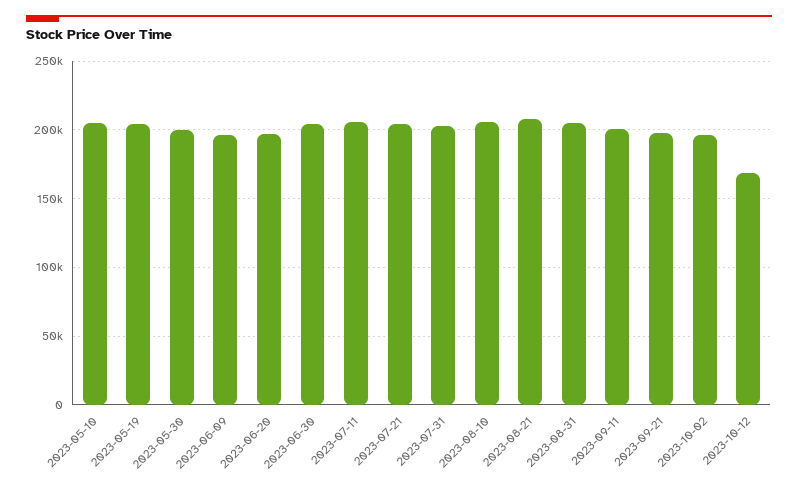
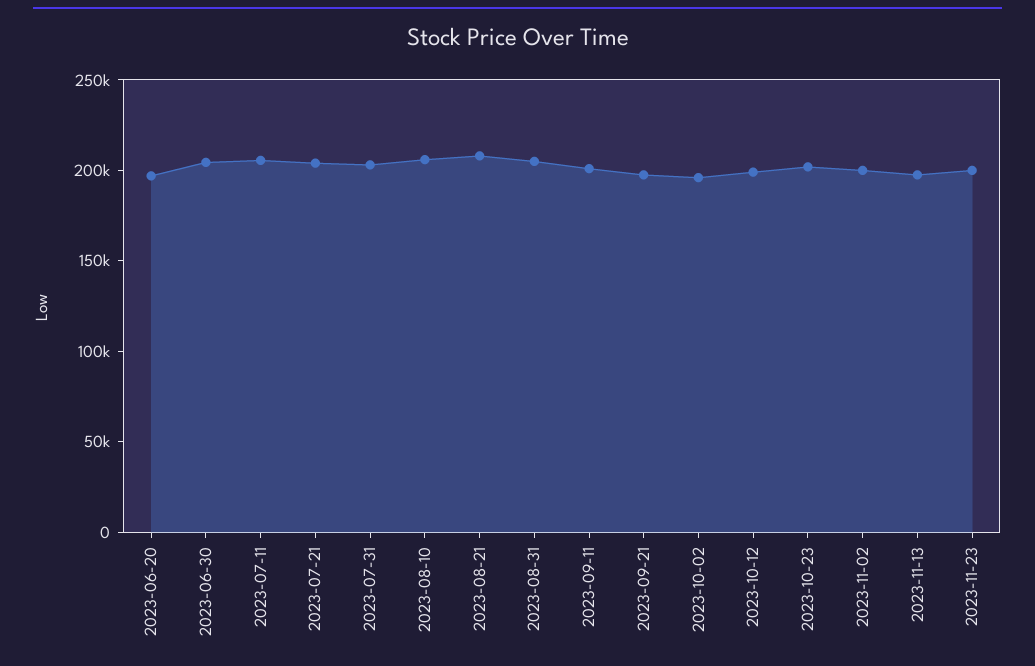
2023-05-10: 205000 -> none
2023-05-19: 205000 -> none
2023-05-30: 200000 -> none
2023-06-09: 195000 -> none
2023-10-12: 170000 -> 200000
2023-10-23: none -> 200000
2023-11-02: none -> 200000
2023-11-13: none -> 200000
2023-11-23: none -> 200000

